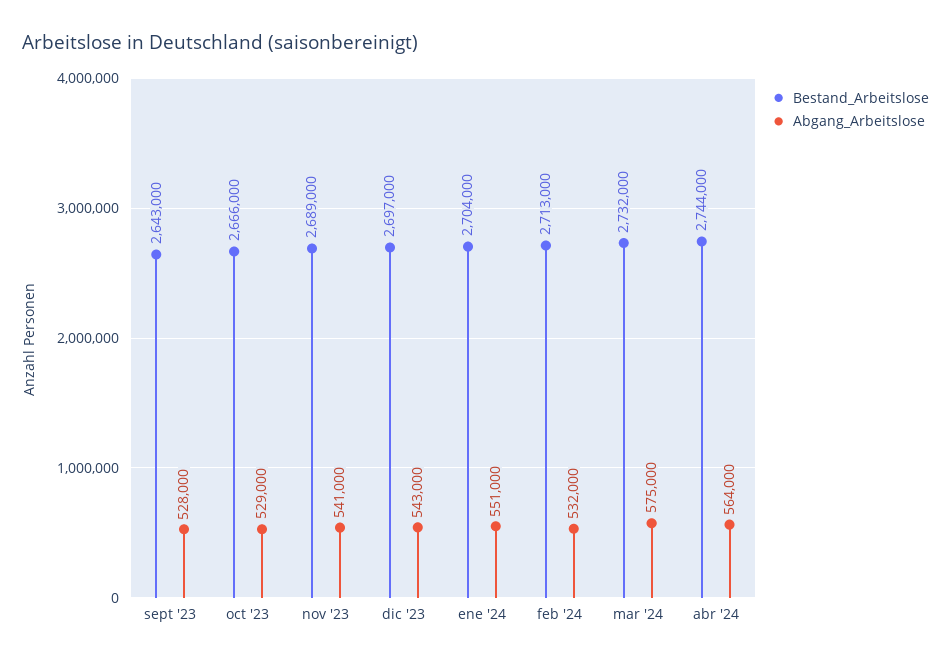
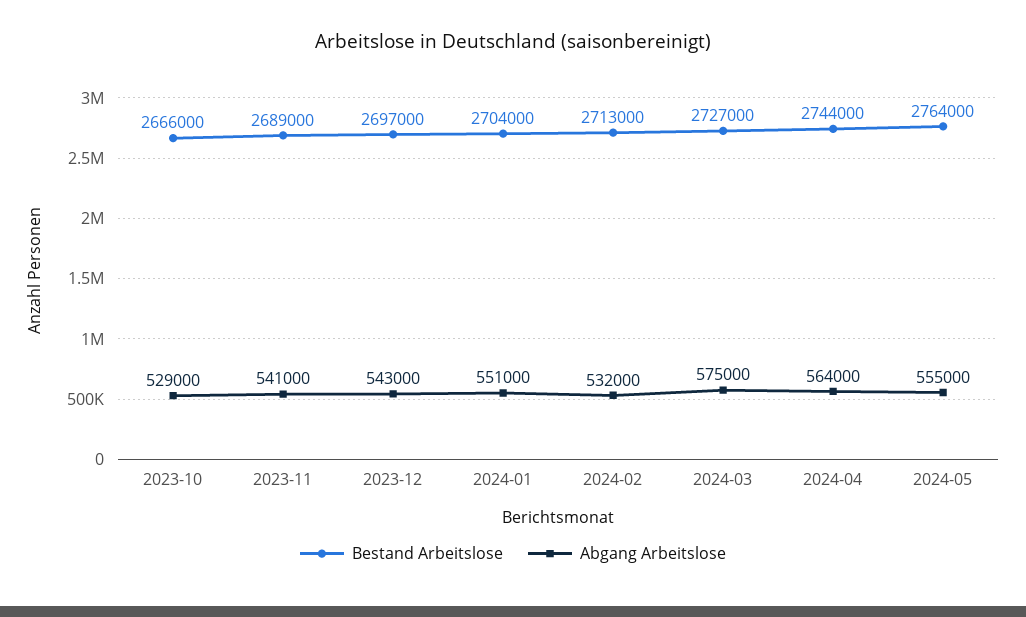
Bestand_Arbeitslose, sept '23: 2643000 -> none
Abgang_Arbeitslose, sept '23: 528000 -> none
Bestand_Arbeitslose, mar '24: 2732000 -> 2727000
Bestand_Arbeitslose, 2024-05: none -> 2764000
Abgang_Arbeitslose, 2024-05: none -> 555000

